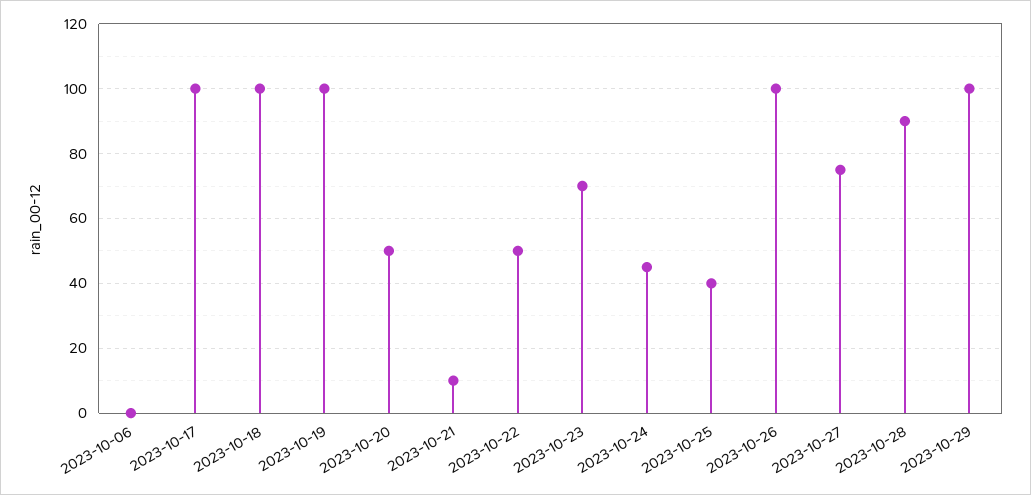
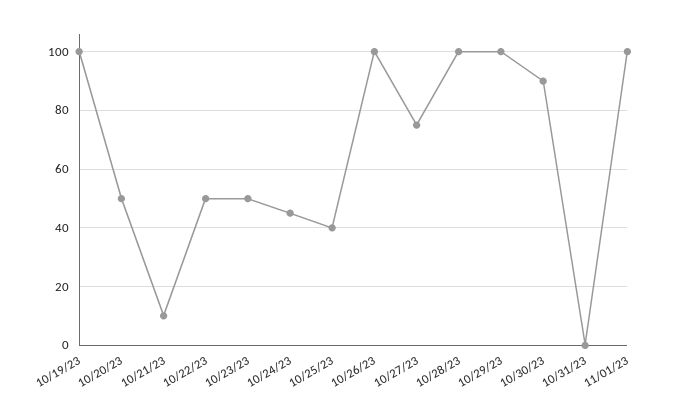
2023-10-06: 0 -> none
2023-10-17: 100 -> none
2023-10-18: 100 -> none
2023-10-23: 70 -> 50
2023-10-28: 90 -> 100
10/30/23: none -> 90
10/31/23: none -> 0
11/01/23: none -> 100

